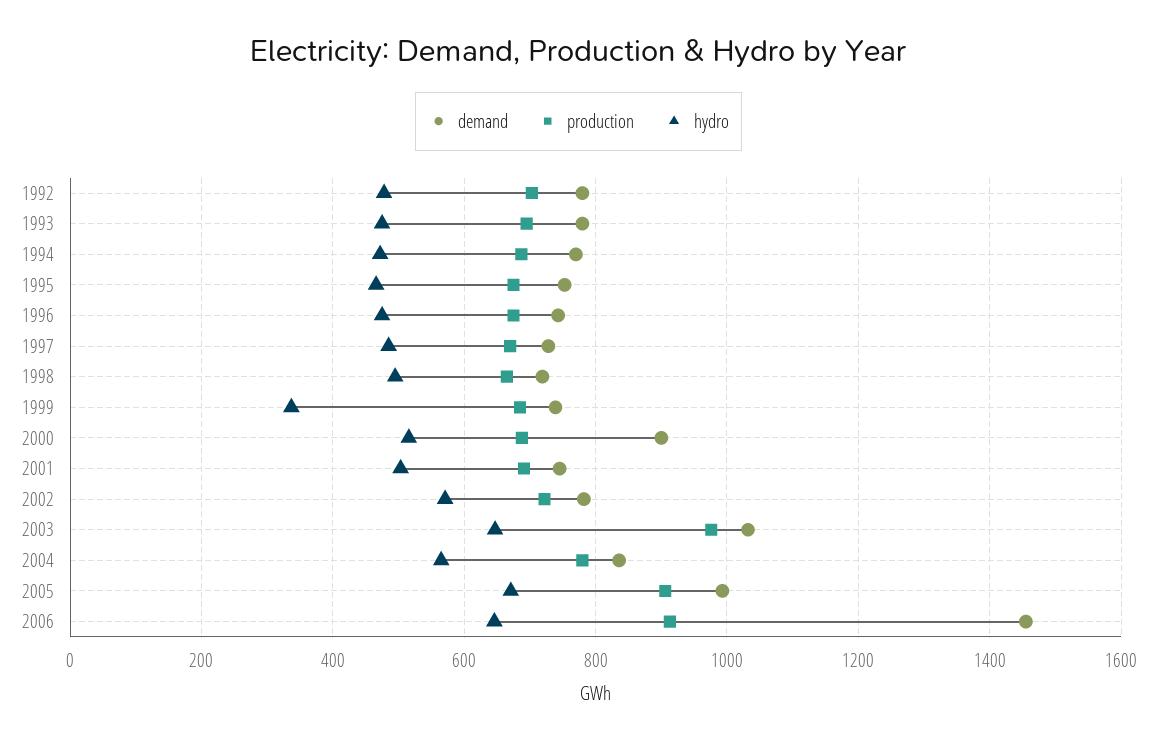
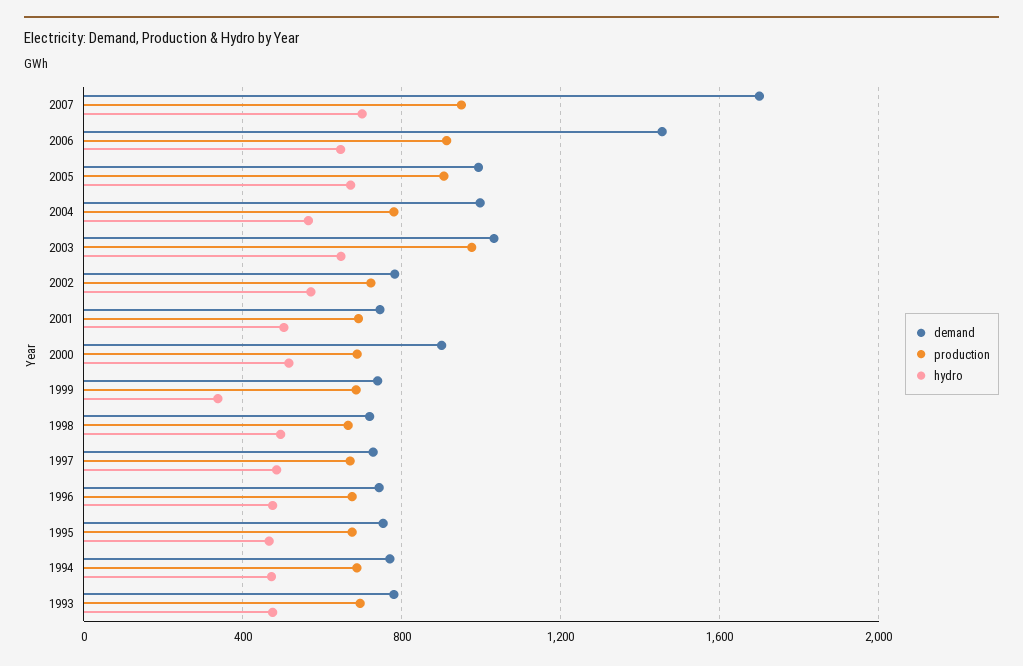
demand, 1992: 780 -> none
production, 1992: 700 -> none
hydro, 1992: 480 -> none
demand, 2004: 840 -> 1000
demand, 2007: none -> 1700
production, 2007: none -> 950
hydro, 2007: none -> 700

